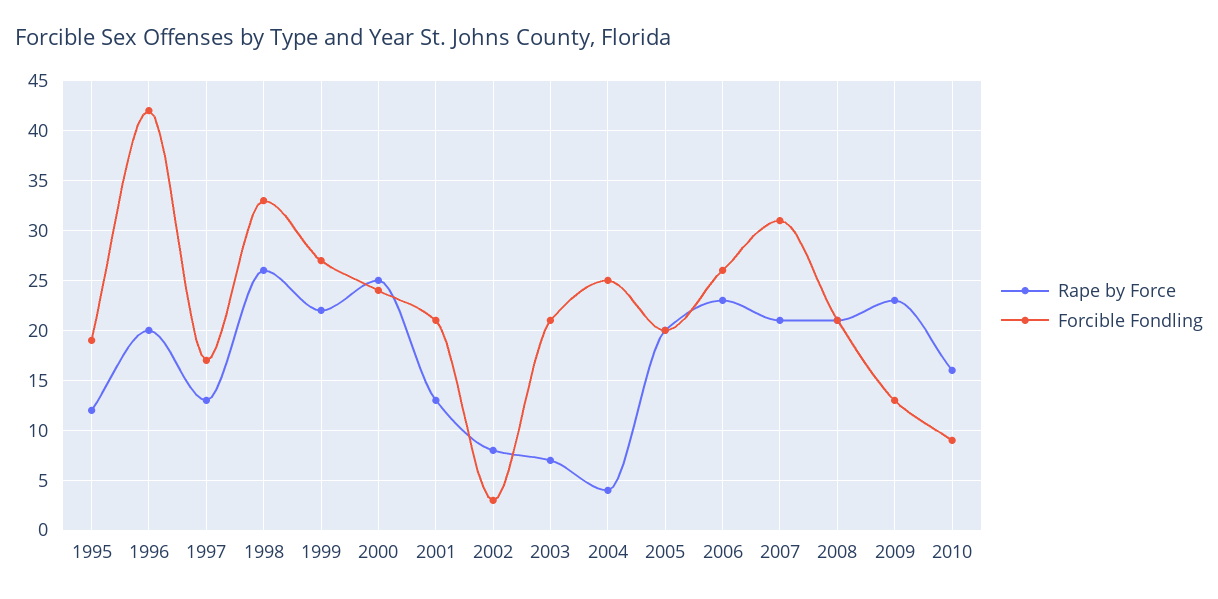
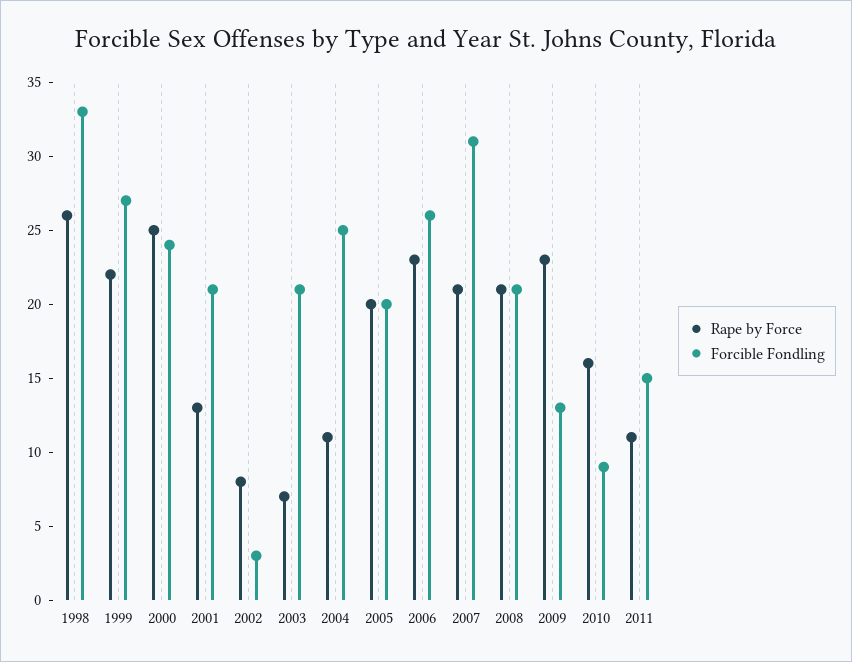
Rape by Force, 1995: 12 -> none
Forcible Fondling, 1995: 19 -> none
Rape by Force, 1996: 20 -> none
Forcible Fondling, 1996: 42 -> none
Rape by Force, 1997: 13 -> none
Forcible Fondling, 1997: 17 -> none
Rape by Force, 2004: 4 -> 11
Rape by Force, 2011: none -> 11
Forcible Fondling, 2011: none -> 15

